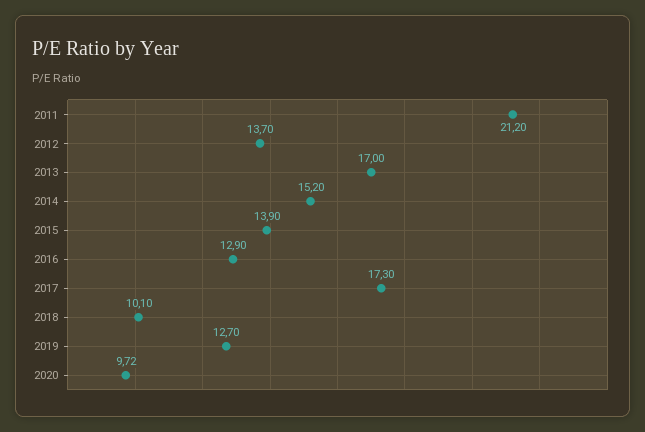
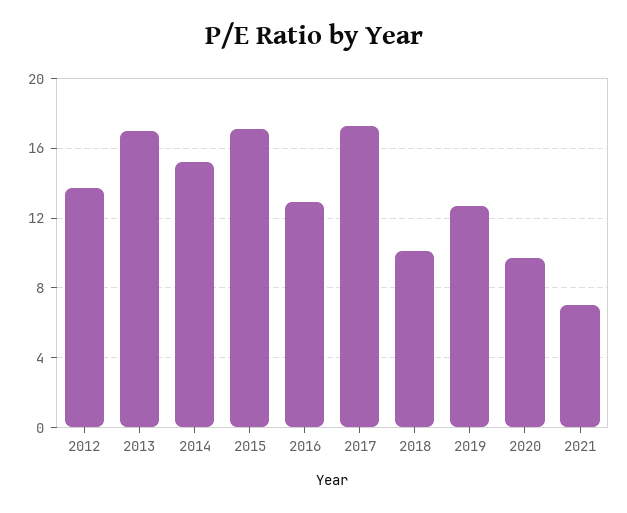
2011: 21.2 -> none
2015: 13.9 -> 17
2021: none -> 7

